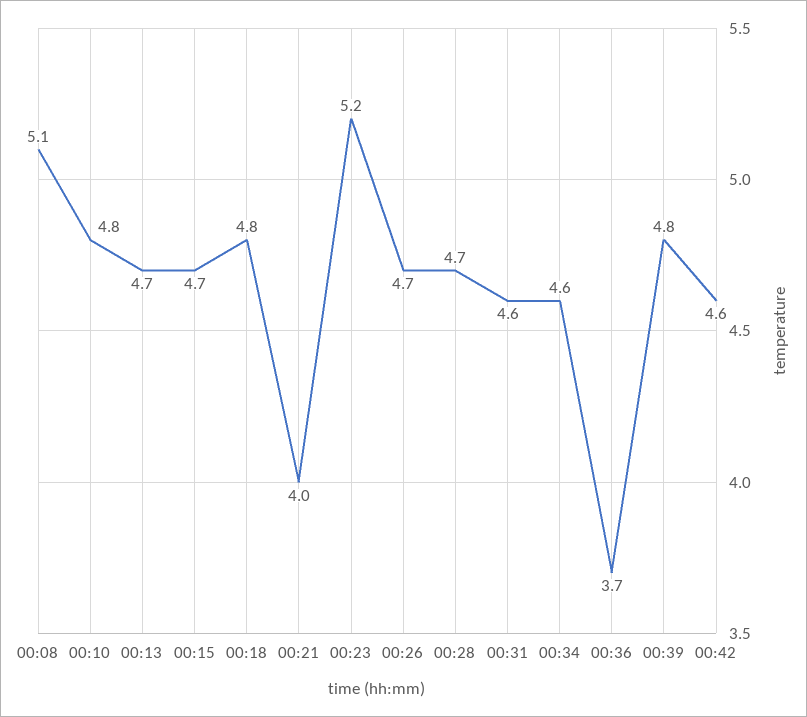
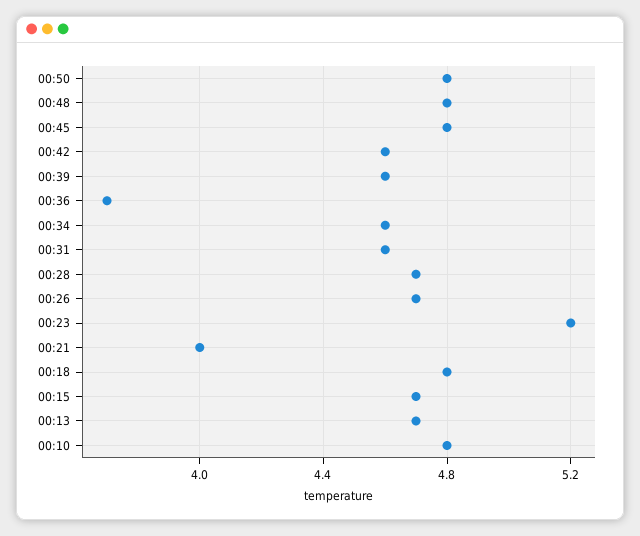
00:08: 5.1 -> none
00:39: 4.8 -> 4.6
00:50: none -> 4.8
00:48: none -> 4.8
00:45: none -> 4.8

